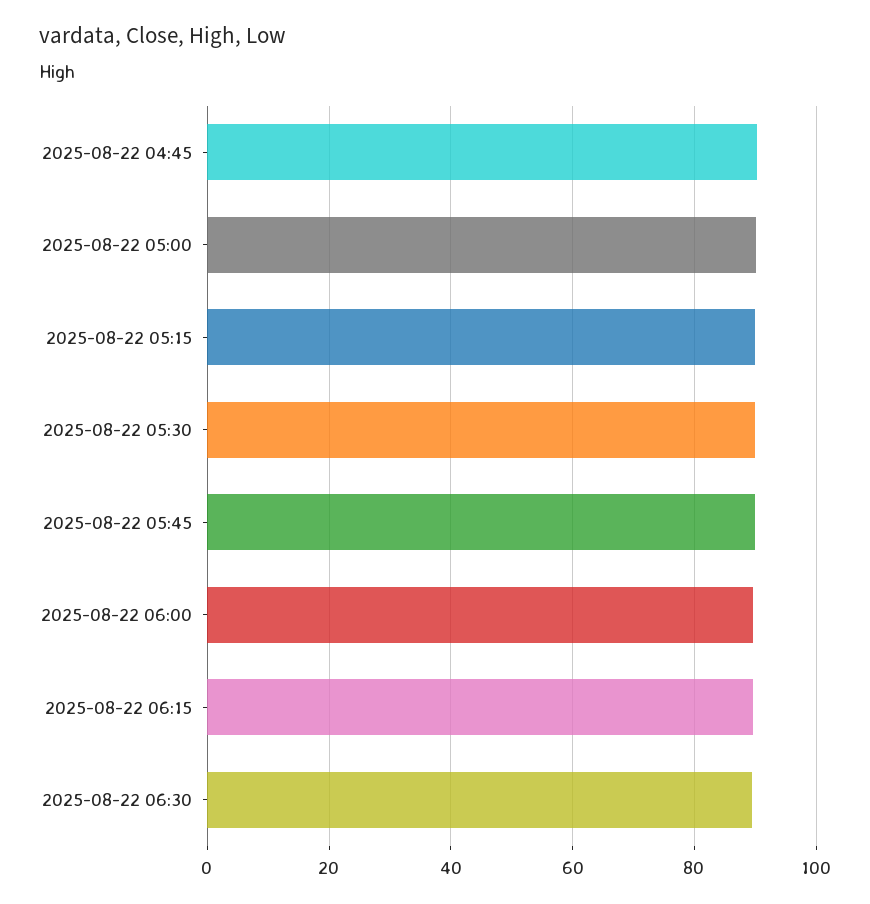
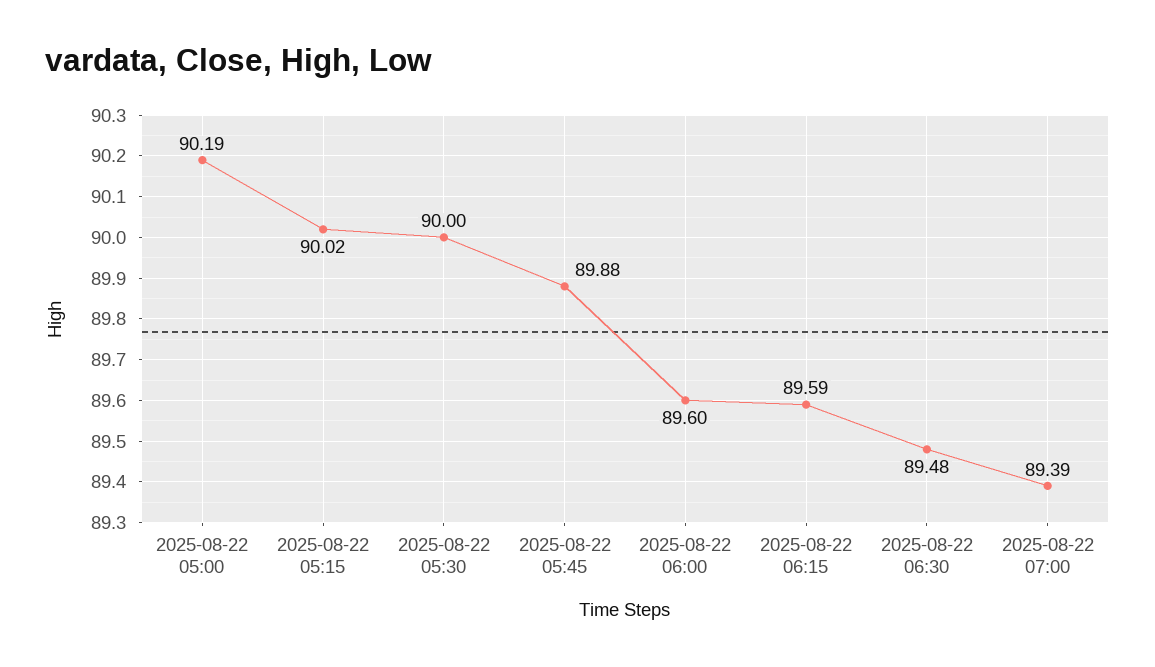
2025-08-22 04:45: 90 -> none
2025-08-22 07:00: none -> 89.39

